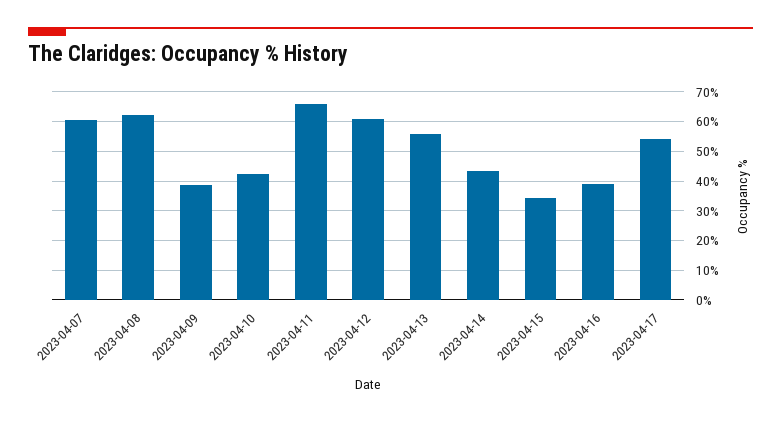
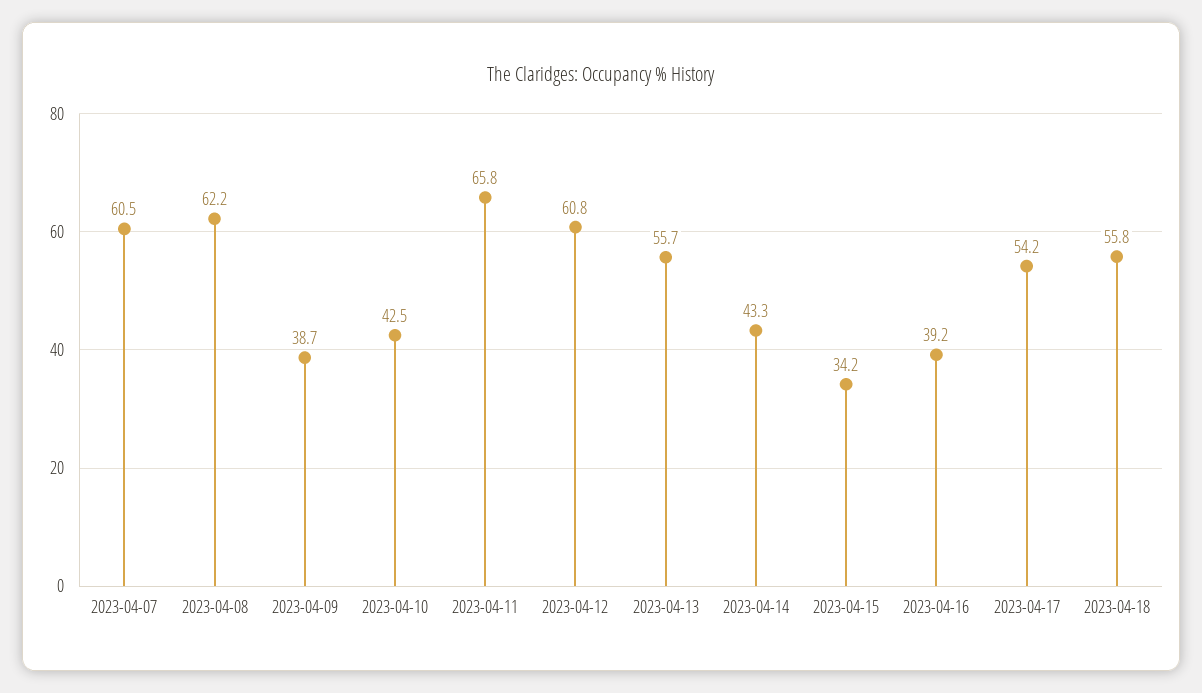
2023-04-18: none -> 55.8

